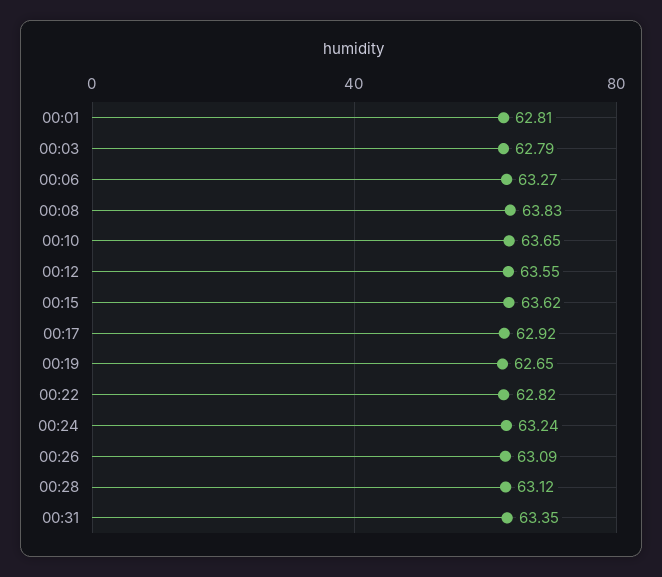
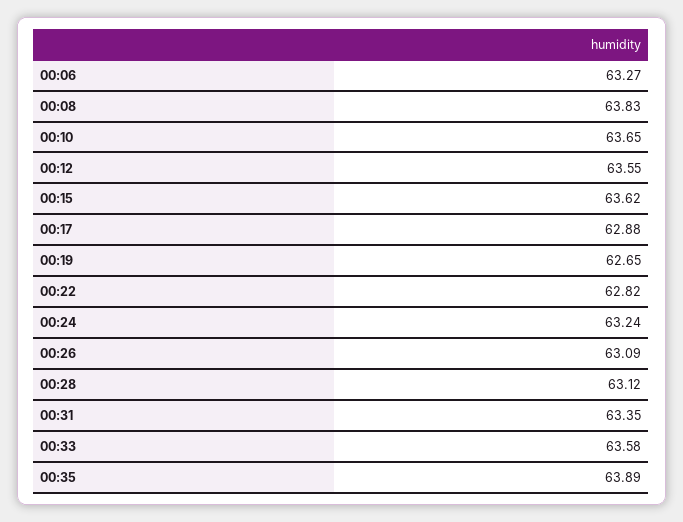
00:01: 62.81 -> none
00:03: 62.79 -> none
00:17: 62.92 -> 62.88
00:33: none -> 63.58
00:35: none -> 63.89

